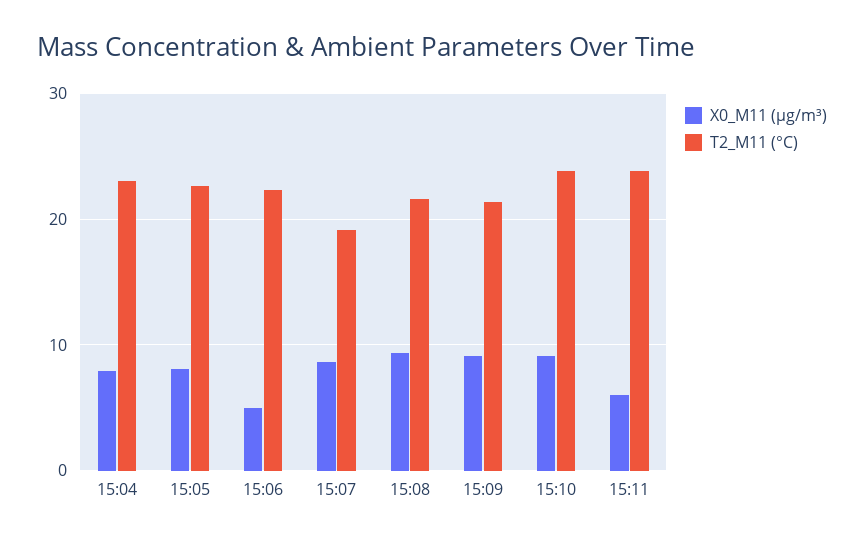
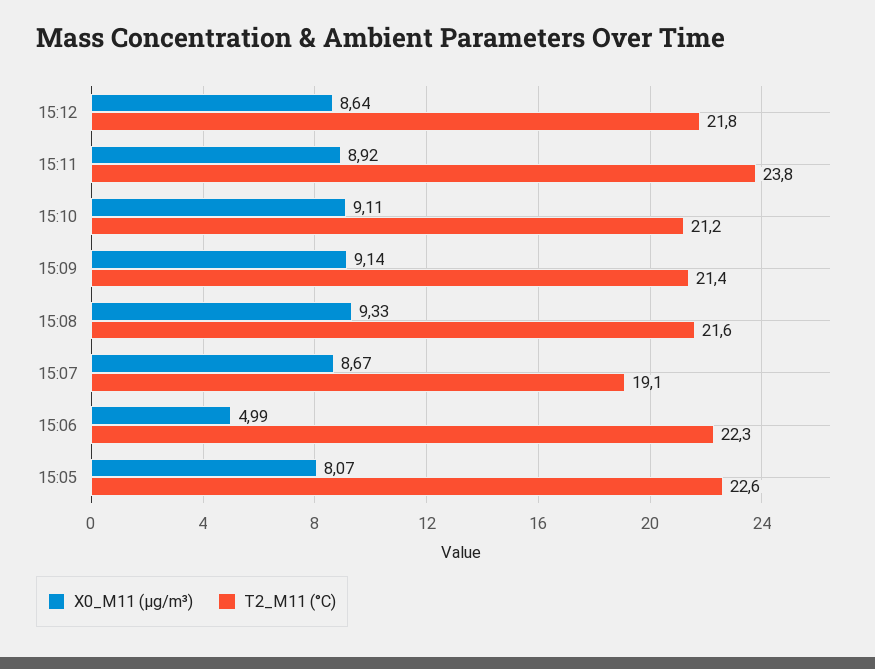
X0_M11 (μg/m³), 15:04: 8 -> none
T2_M11 (°C), 15:04: 23 -> none
T2_M11 (°C), 15:10: 24 -> 21.2
X0_M11 (μg/m³), 15:11: 6 -> 8.92
X0_M11 (μg/m³), 15:12: none -> 8.64
T2_M11 (°C), 15:12: none -> 21.8

